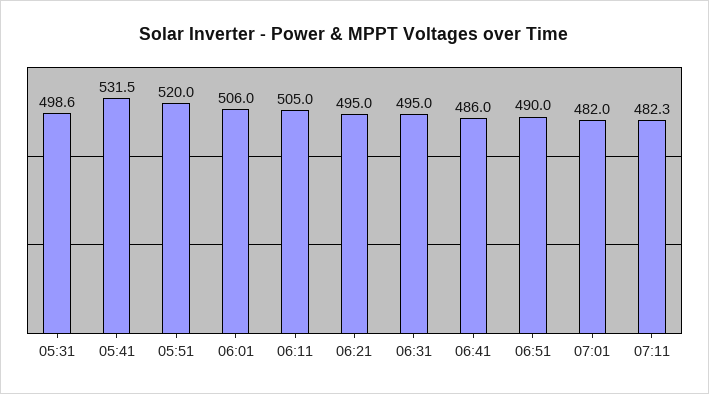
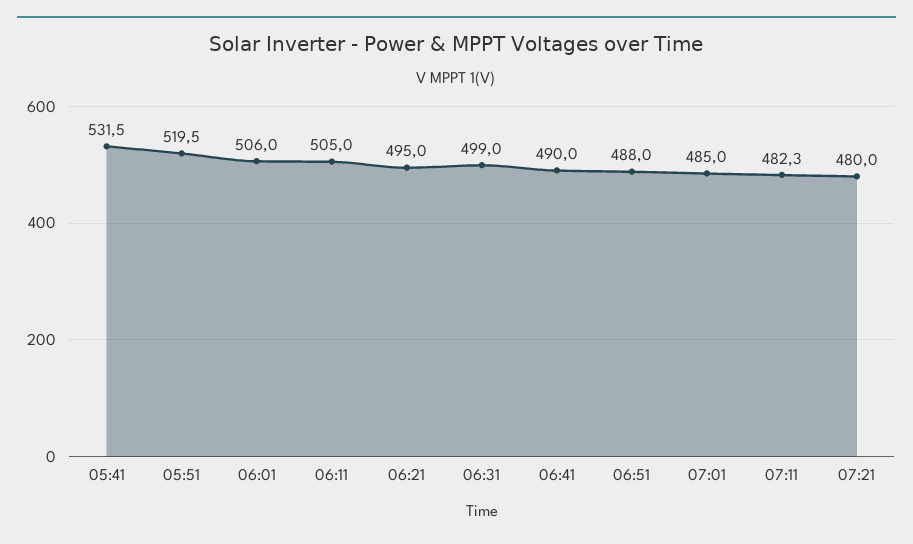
05:31: 498.6 -> none
05:51: 520 -> 519.5
06:31: 495 -> 499
06:41: 486 -> 490
06:51: 490 -> 488
07:01: 482 -> 485
07:21: none -> 480

